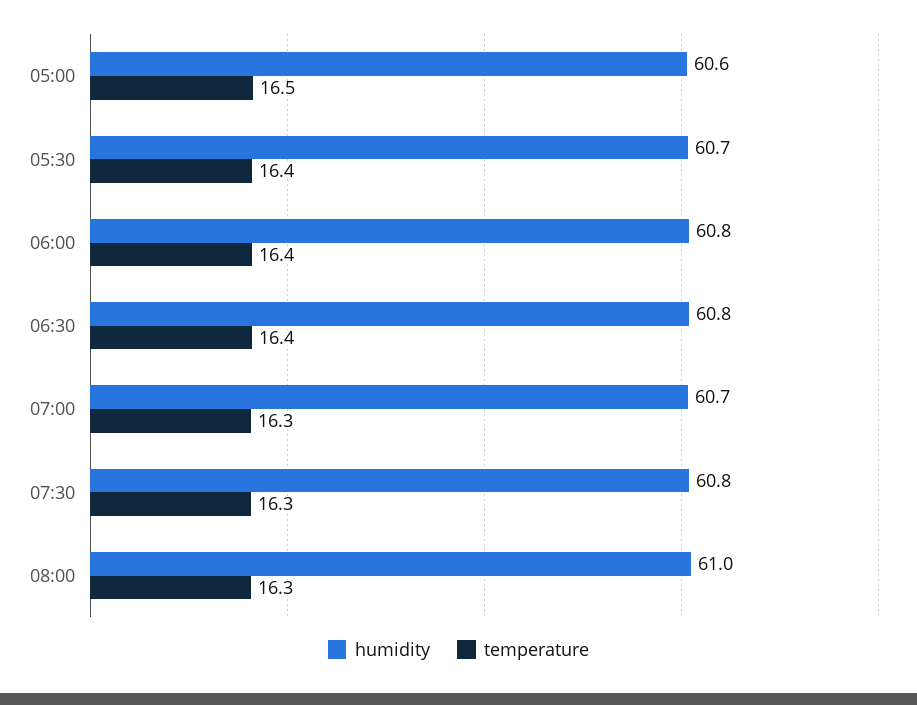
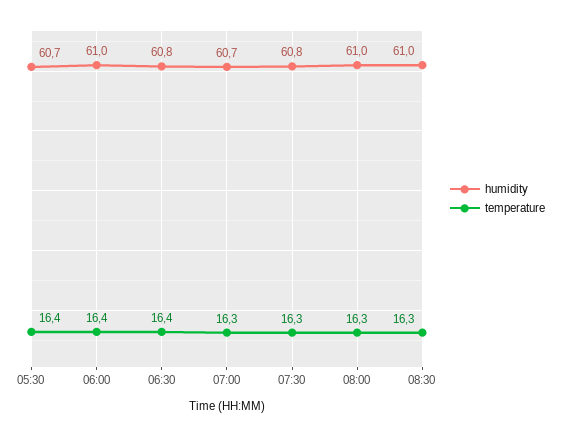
humidity, 05:00: 60.6 -> none
temperature, 05:00: 16.5 -> none
humidity, 06:00: 60.8 -> 61
humidity, 08:30: none -> 61
temperature, 08:30: none -> 16.3

